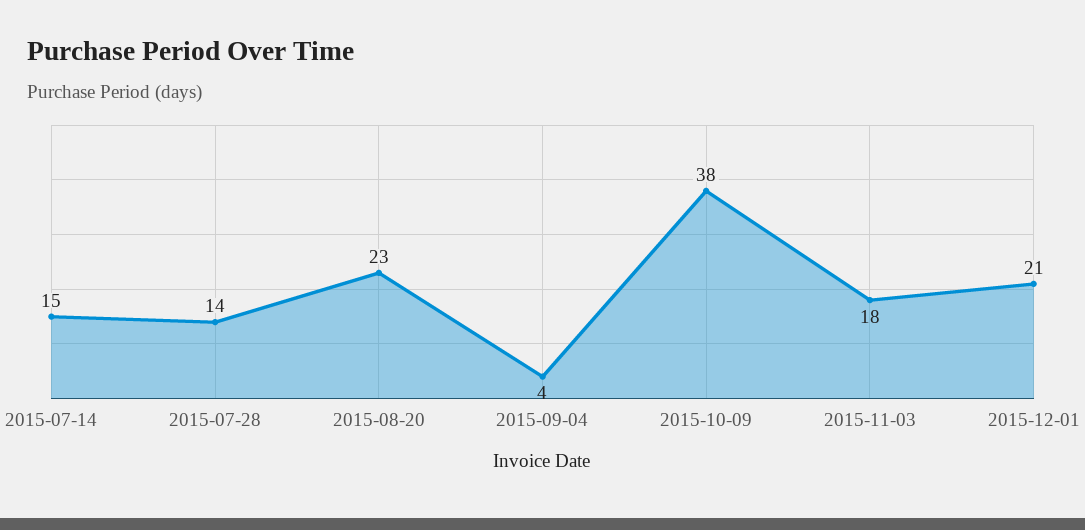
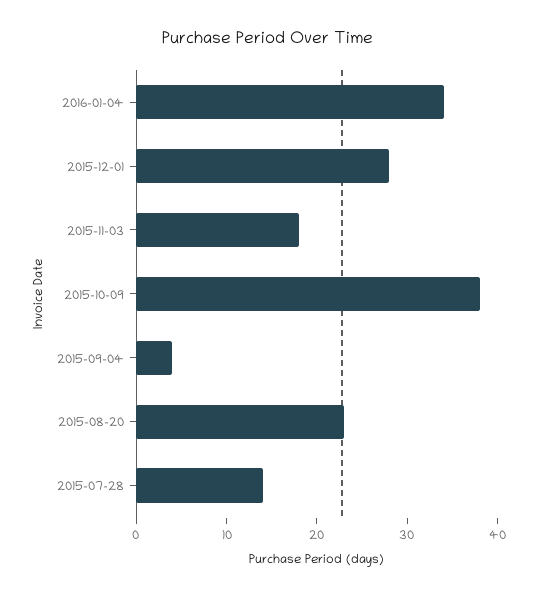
2015-07-14: 15 -> none
2015-12-01: 21 -> 28
2016-01-04: none -> 34

